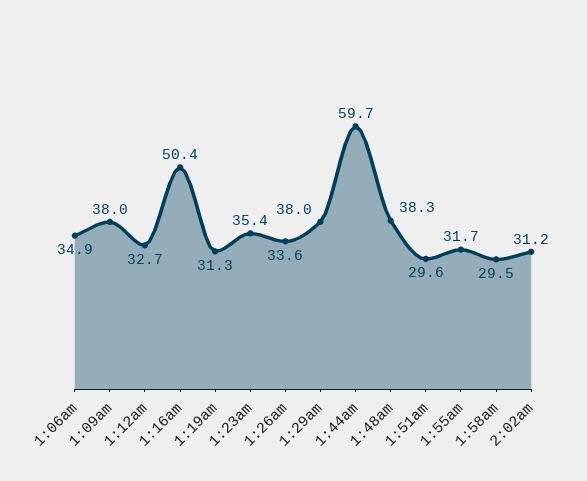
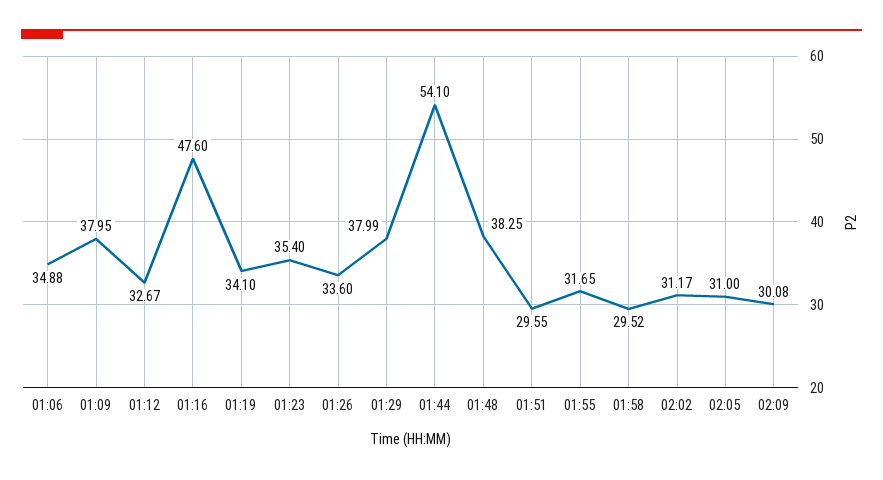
1:16am: 50.4 -> 47.6
1:19am: 31.3 -> 34.1
1:44am: 59.7 -> 54.1
02:05: none -> 31
02:09: none -> 30.08

